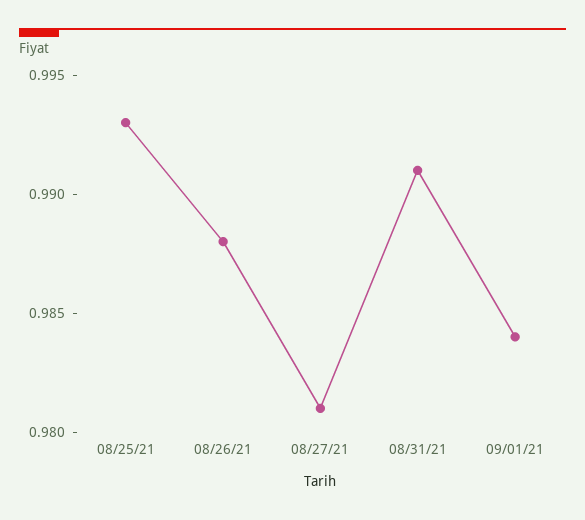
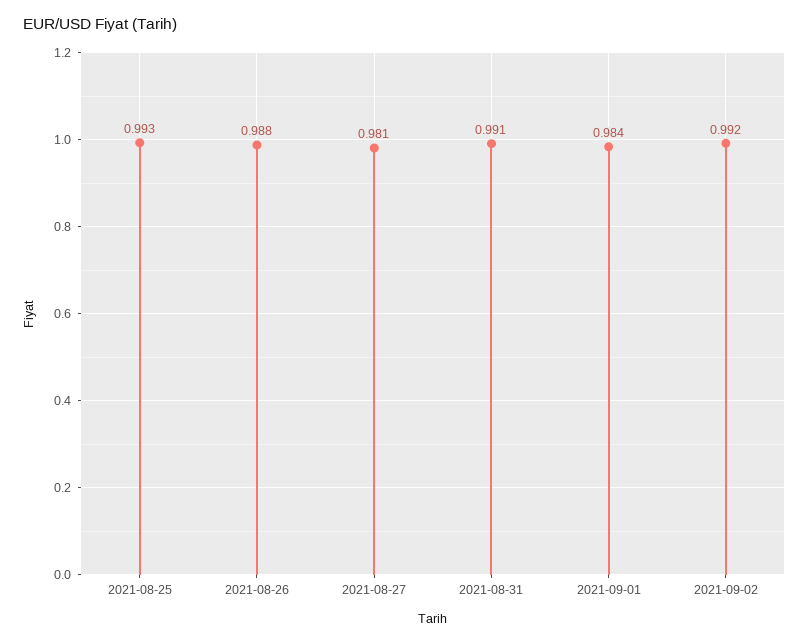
2021-09-02: none -> 0.992

